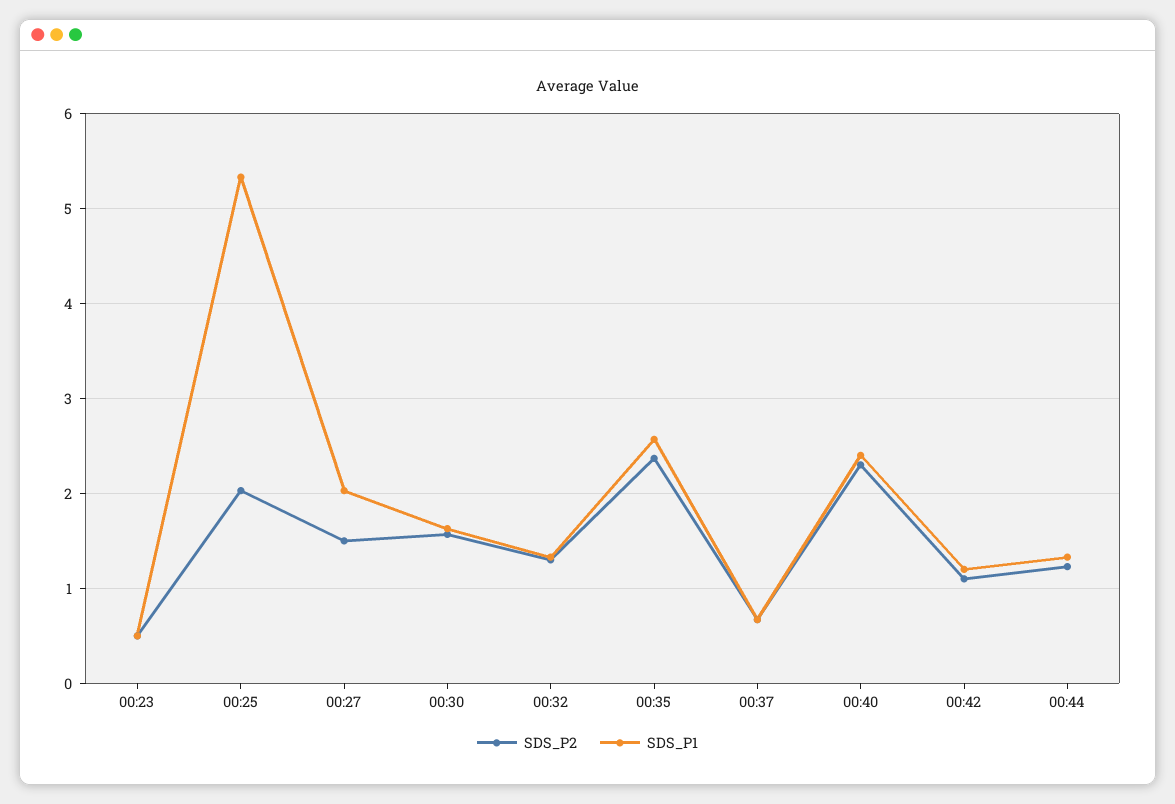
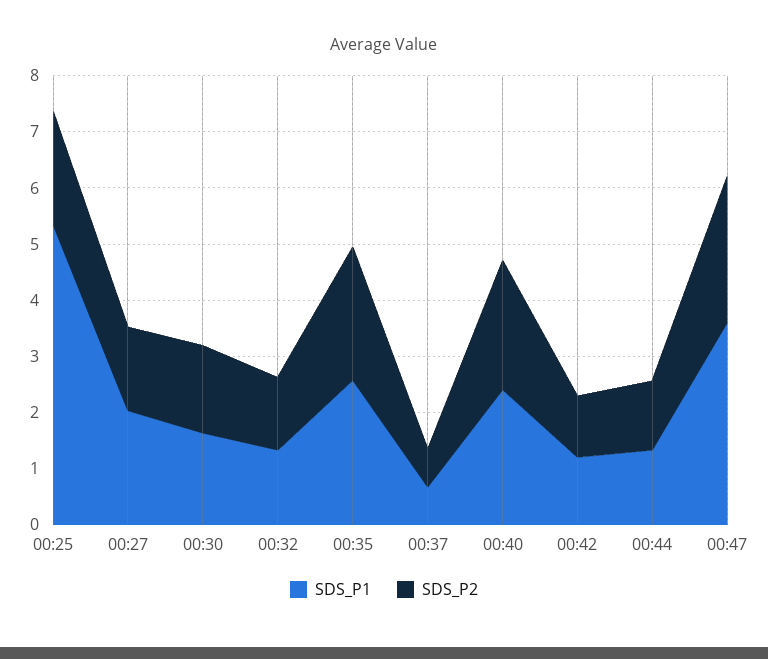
SDS_P2, 00:23: 0.5 -> none
SDS_P1, 00:23: 0.5 -> none
SDS_P1, 00:47: none -> 3.6
SDS_P2, 00:47: none -> 2.6

